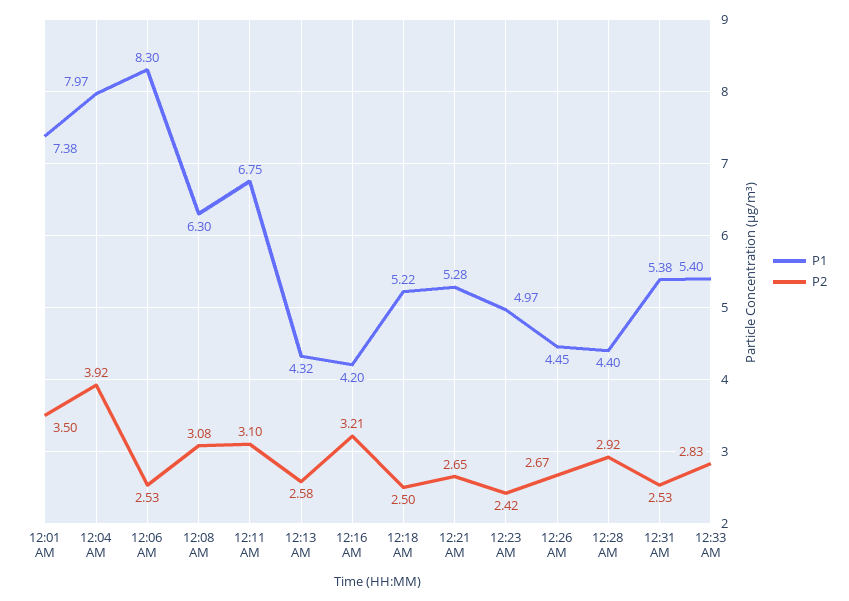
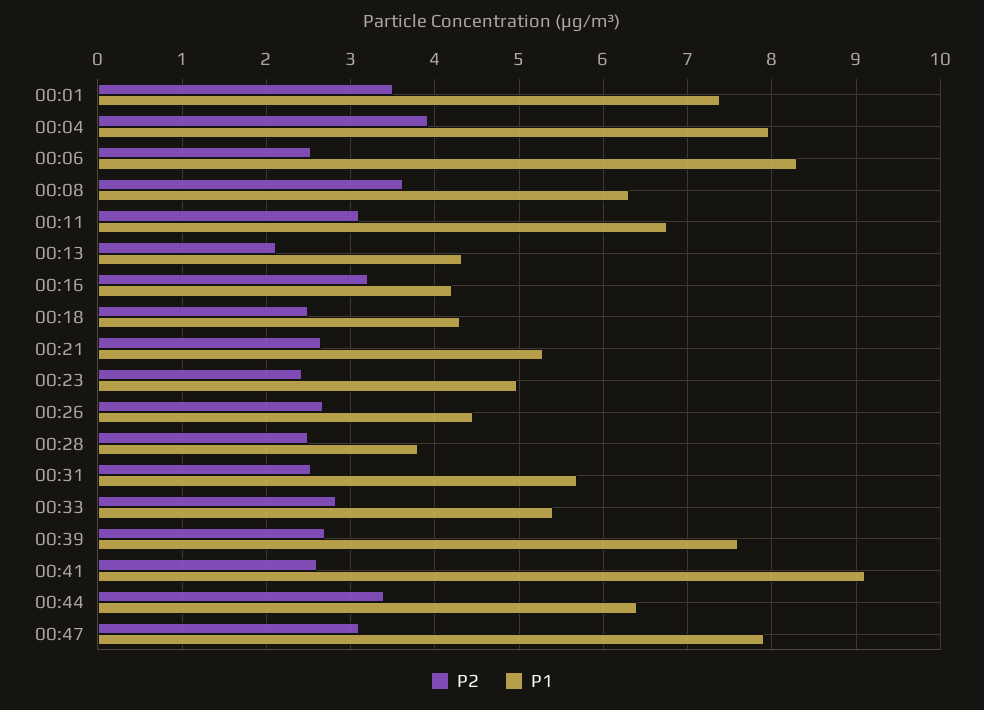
P2, 12:08 AM: 3.08 -> 3.6
P2, 12:13 AM: 2.58 -> 2.1
P1, 12:18 AM: 5.22 -> 4.3
P1, 12:28 AM: 4.4 -> 3.8
P2, 12:28 AM: 2.92 -> 2.5
P1, 12:31 AM: 5.38 -> 5.7
P2, 00:39: none -> 2.7
P1, 00:39: none -> 7.6
P2, 00:41: none -> 2.6
P1, 00:41: none -> 9.1
P2, 00:44: none -> 3.4
P1, 00:44: none -> 6.4
P2, 00:47: none -> 3.1
P1, 00:47: none -> 7.9

